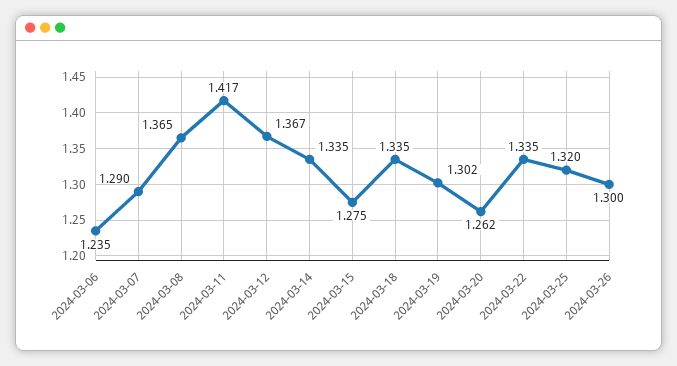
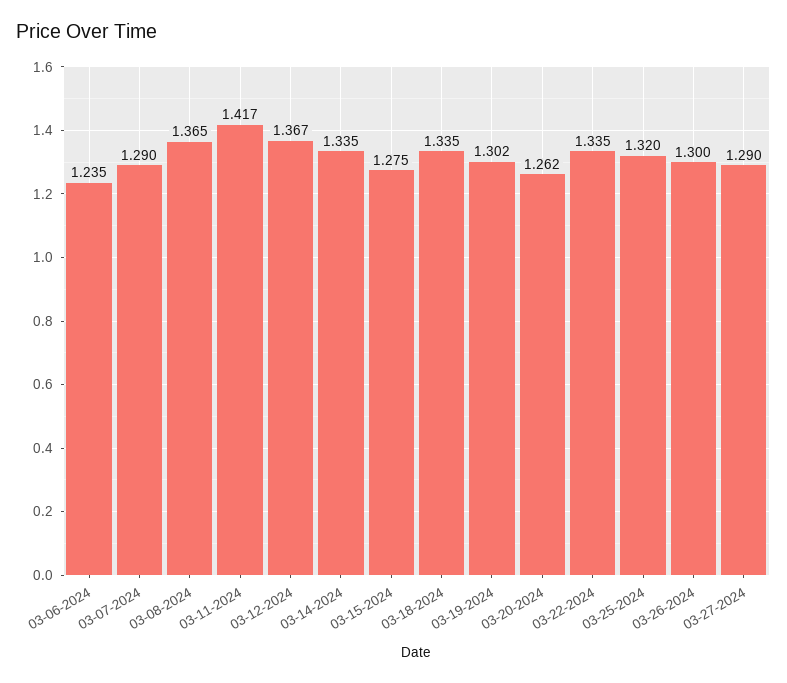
03-27-2024: none -> 1.29

